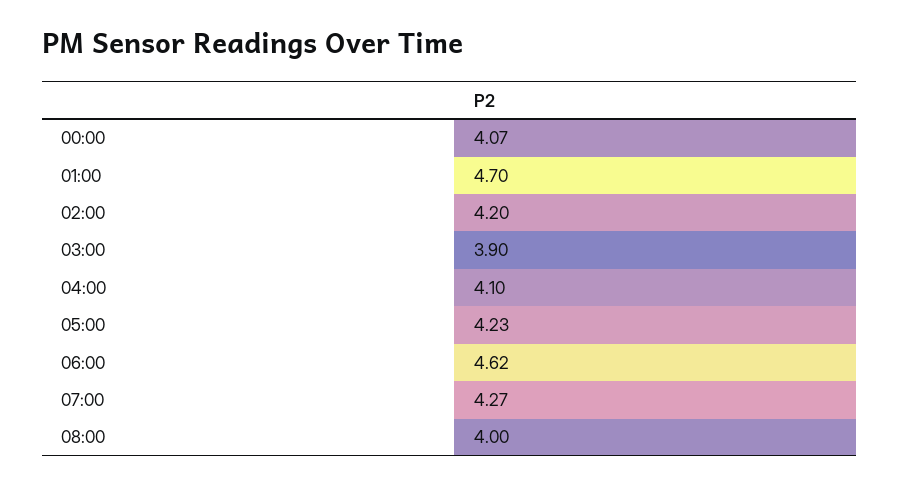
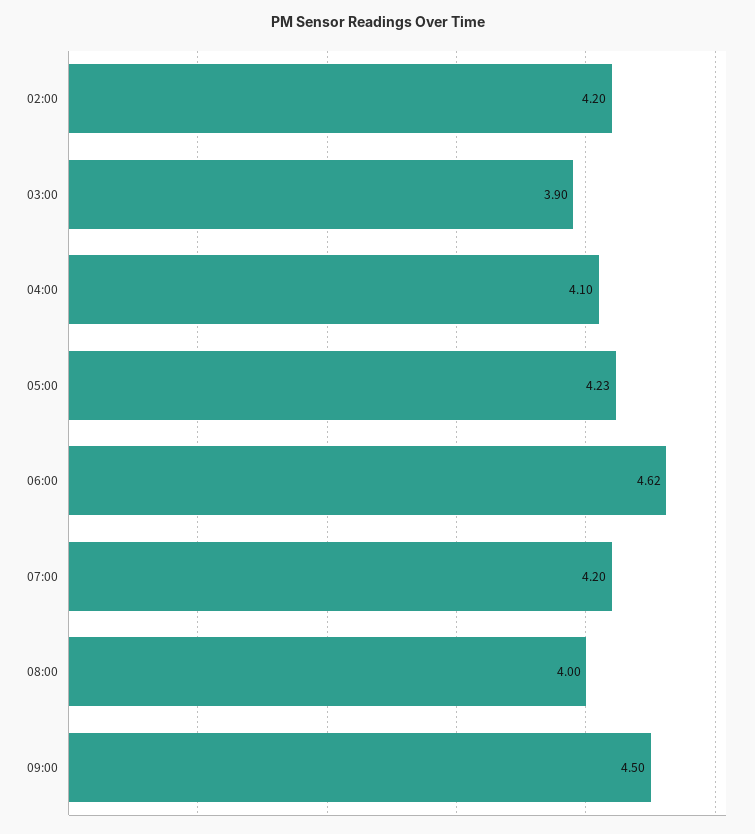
00:00: 4.07 -> none
01:00: 4.7 -> none
07:00: 4.27 -> 4.2
09:00: none -> 4.5

